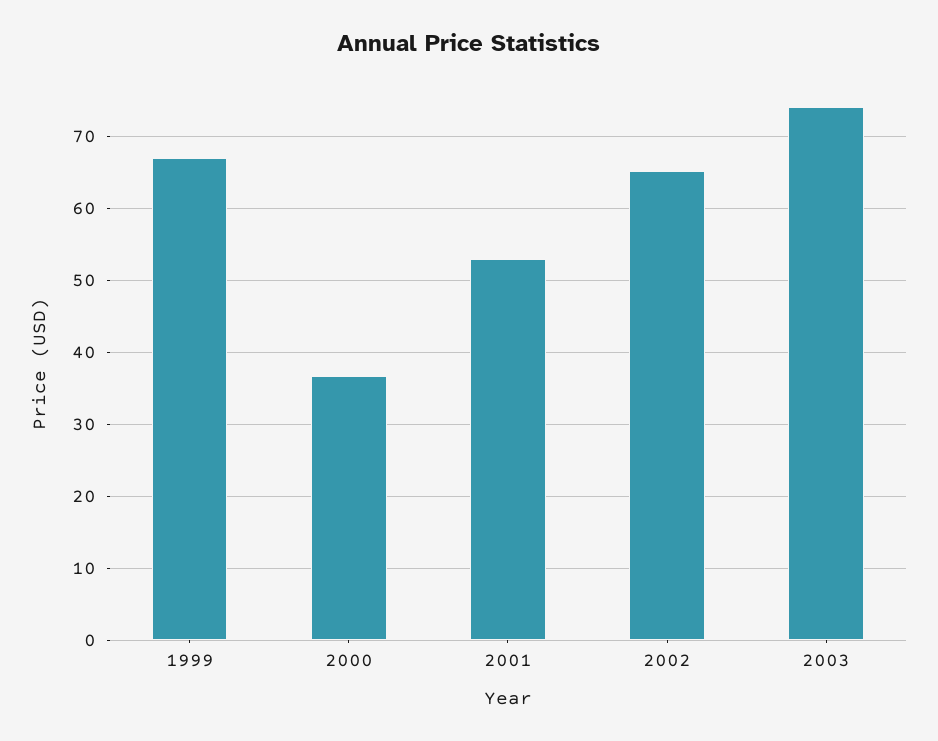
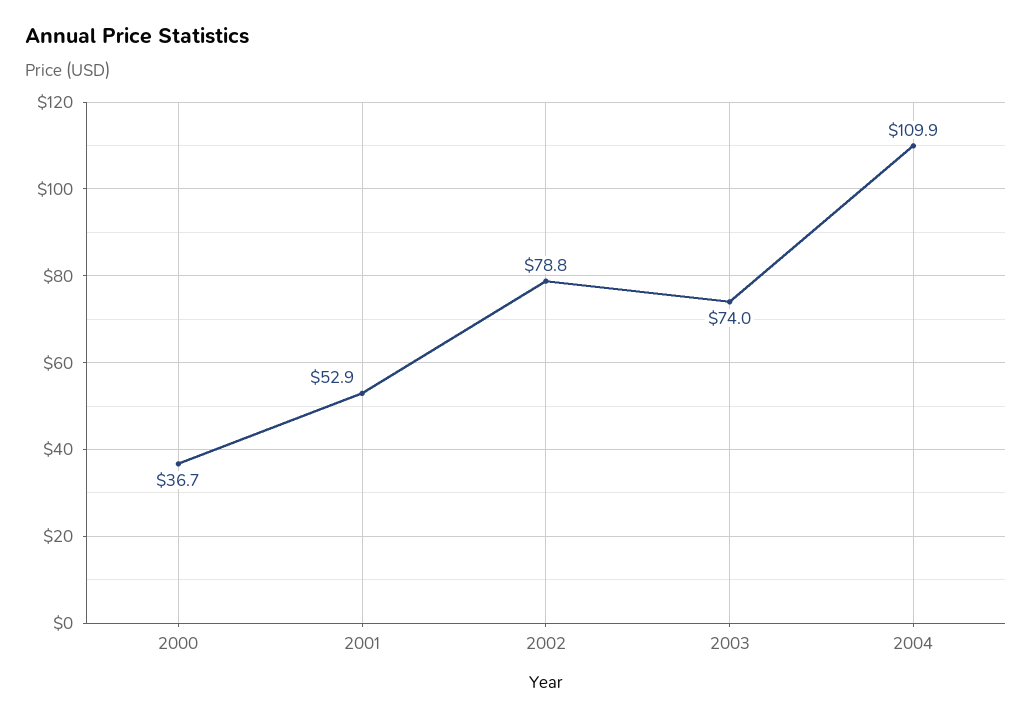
1999: 67 -> none
2002: 65 -> 78.8
2004: none -> 109.9

